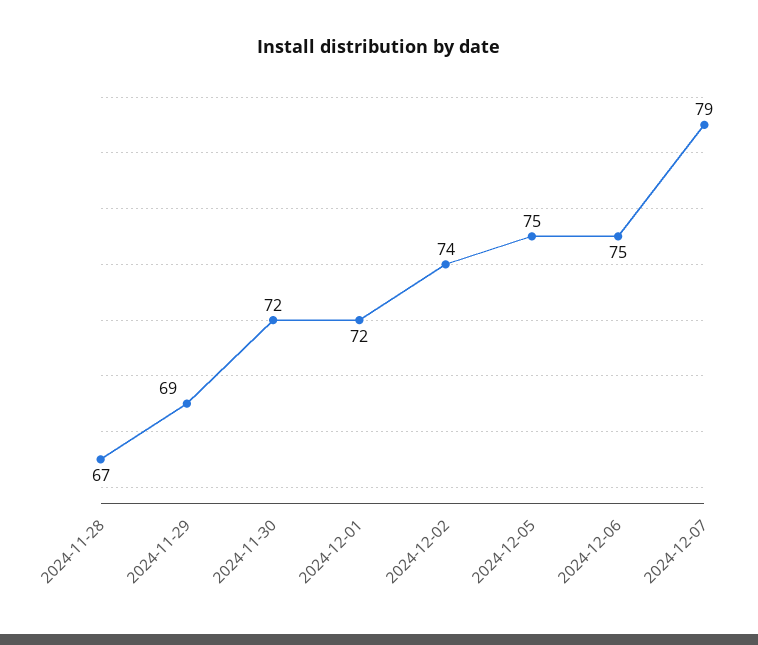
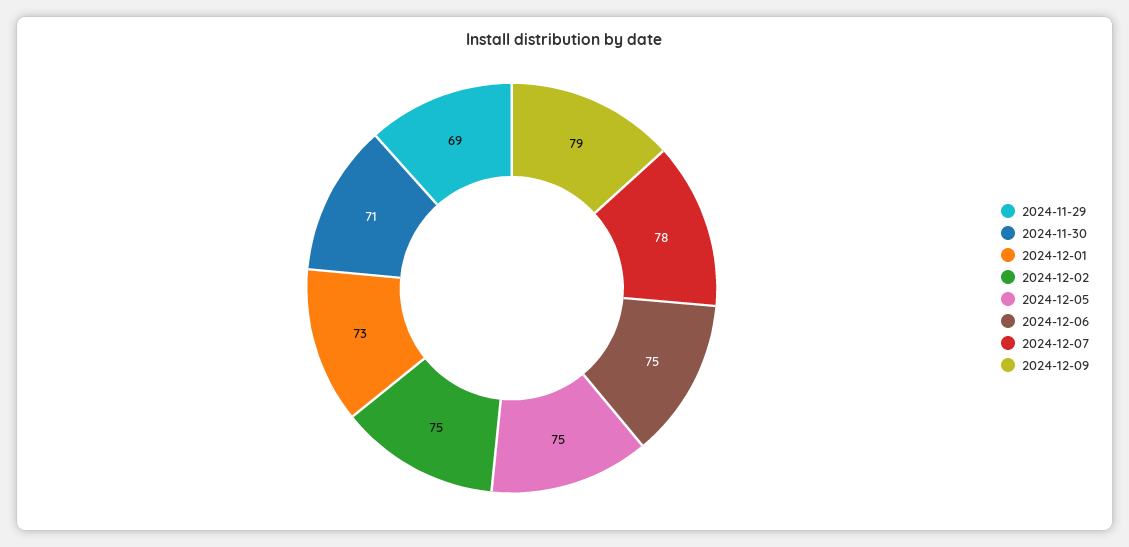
2024-11-28: 67 -> none
2024-11-30: 72 -> 71
2024-12-01: 72 -> 73
2024-12-02: 74 -> 75
2024-12-07: 79 -> 78
2024-12-09: none -> 79

